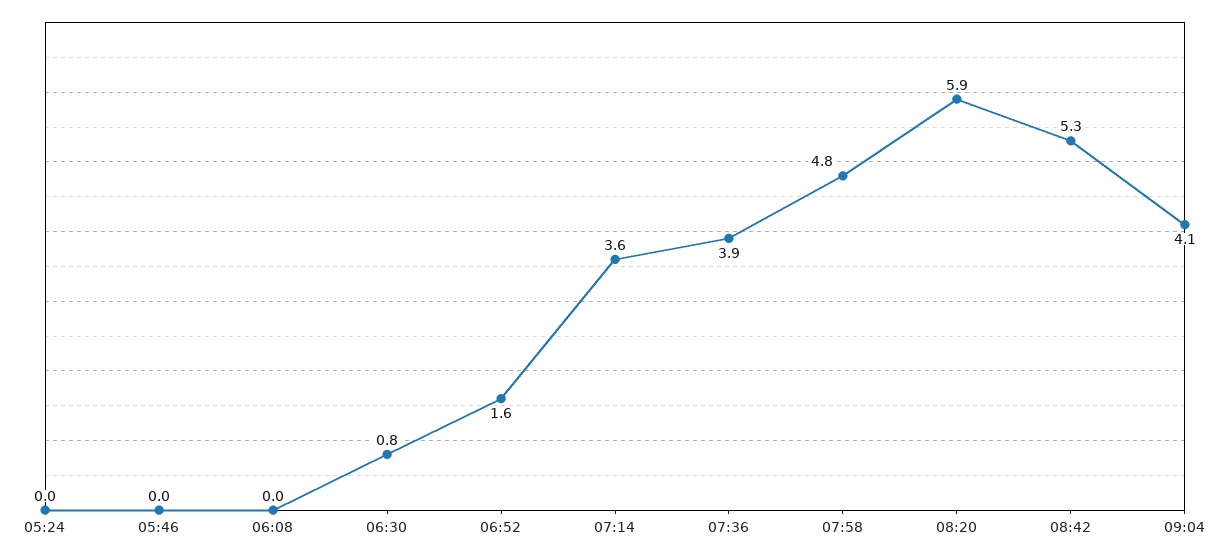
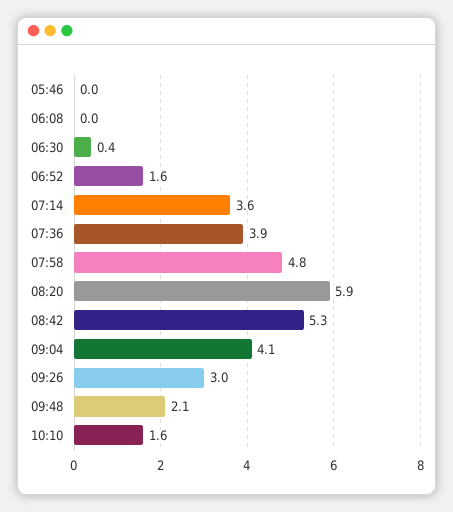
05:24: 0 -> none
06:30: 0.8 -> 0.4
09:26: none -> 3
09:48: none -> 2.1
10:10: none -> 1.6

